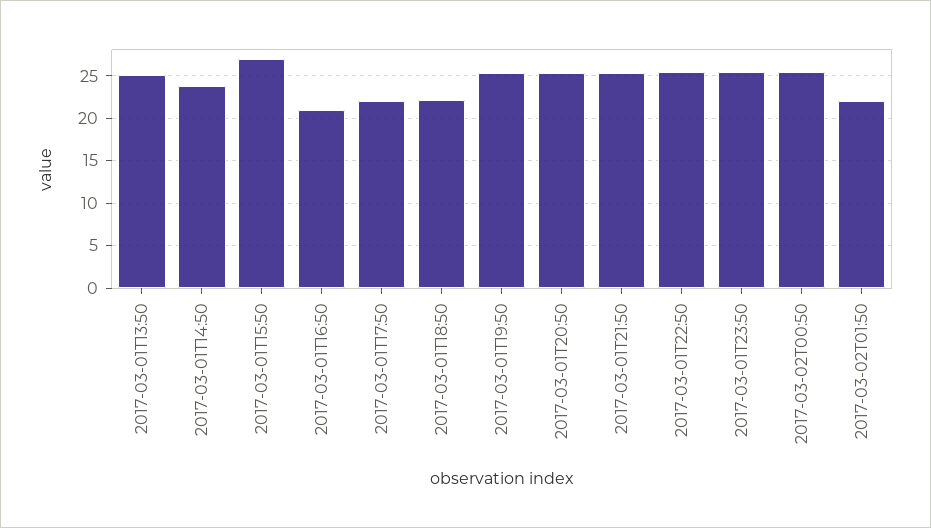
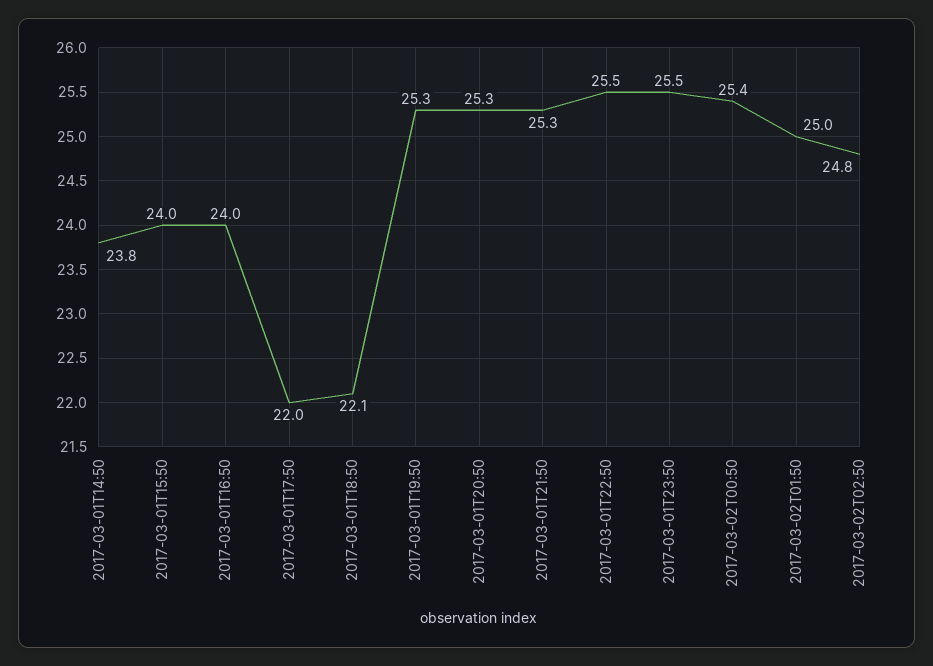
2017-03-01T13:50: 25 -> none
2017-03-01T15:50: 27 -> 24
2017-03-01T16:50: 21 -> 24
2017-03-02T01:50: 22 -> 25
2017-03-02T02:50: none -> 24.8

